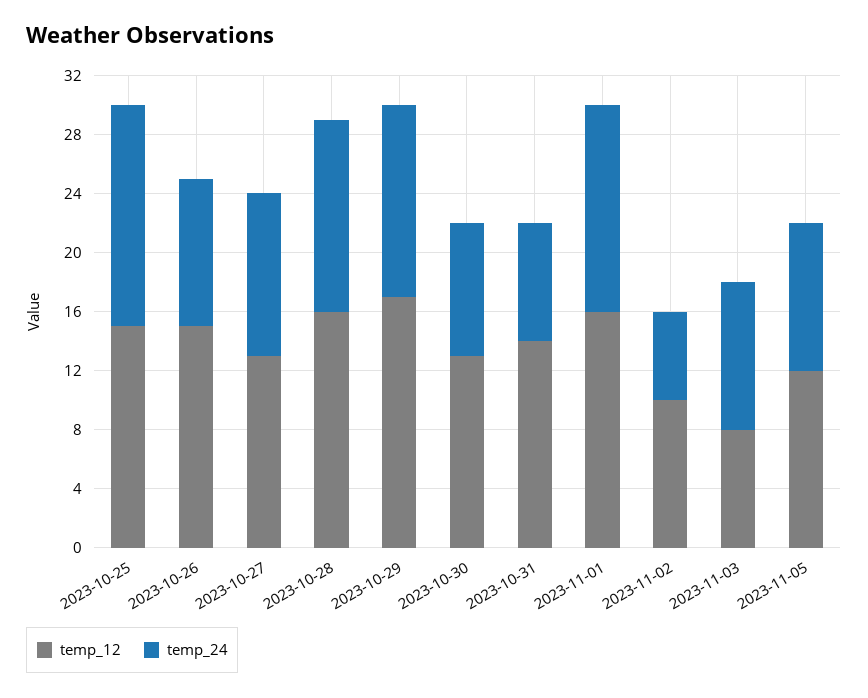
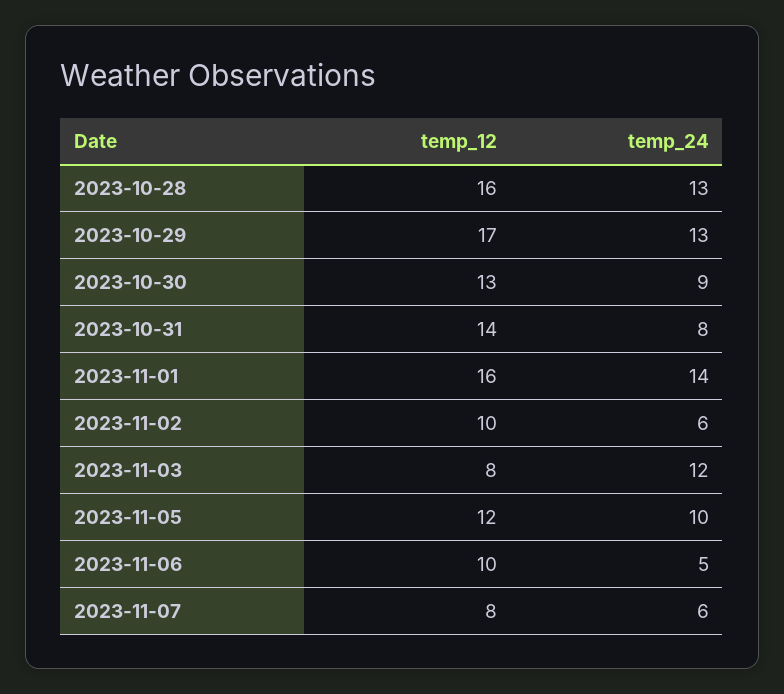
temp_12, 2023-10-25: 15 -> none
temp_24, 2023-10-25: 15 -> none
temp_12, 2023-10-26: 15 -> none
temp_24, 2023-10-26: 10 -> none
temp_12, 2023-10-27: 13 -> none
temp_24, 2023-10-27: 11 -> none
temp_24, 2023-11-03: 10 -> 12
temp_12, 2023-11-06: none -> 10
temp_24, 2023-11-06: none -> 5
temp_12, 2023-11-07: none -> 8
temp_24, 2023-11-07: none -> 6

